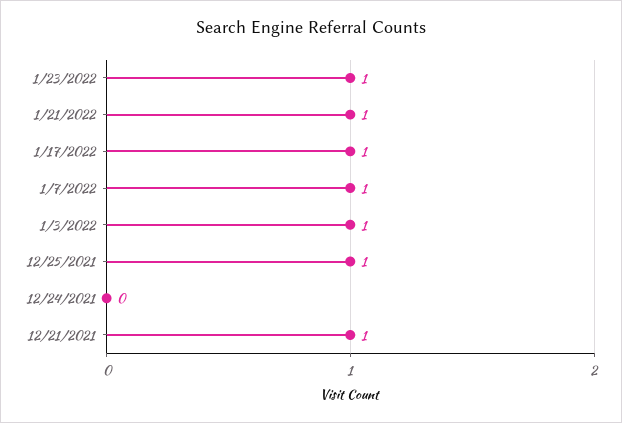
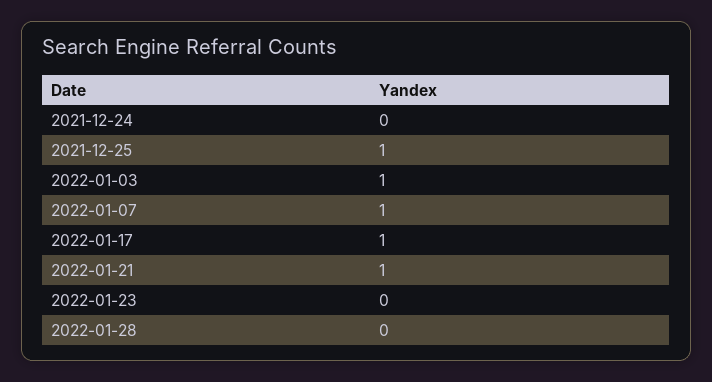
1/23/2022: 1 -> 0
12/21/2021: 1 -> none
2022-01-28: none -> 0

